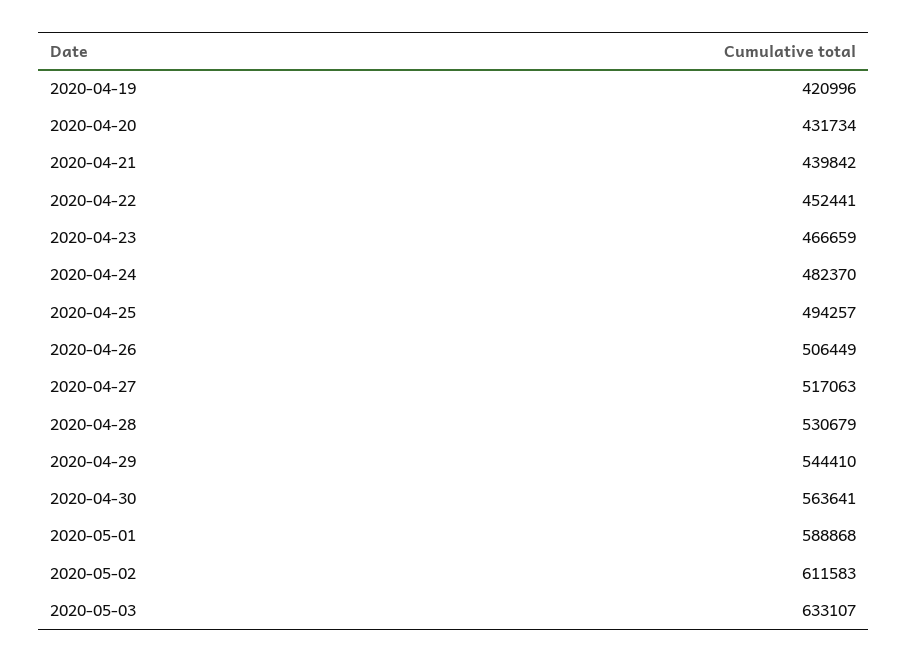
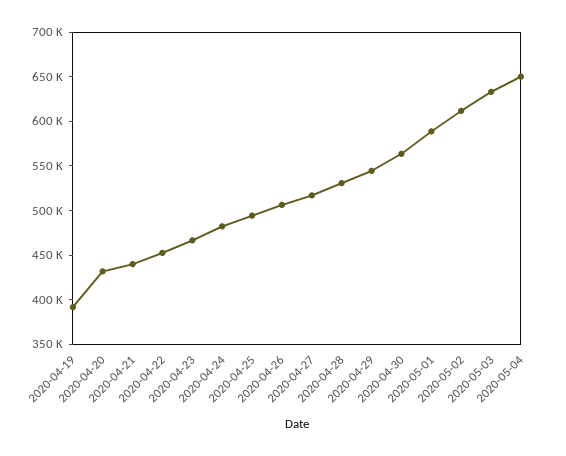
2020-04-19: 420996 -> 390000
2020-05-04: none -> 650000

